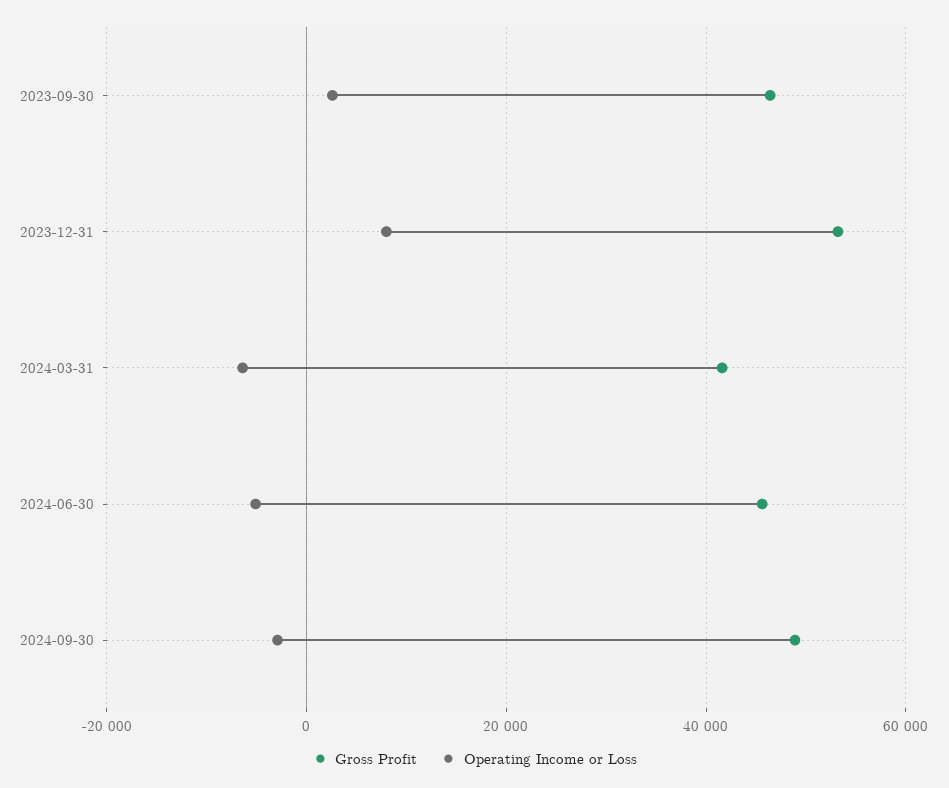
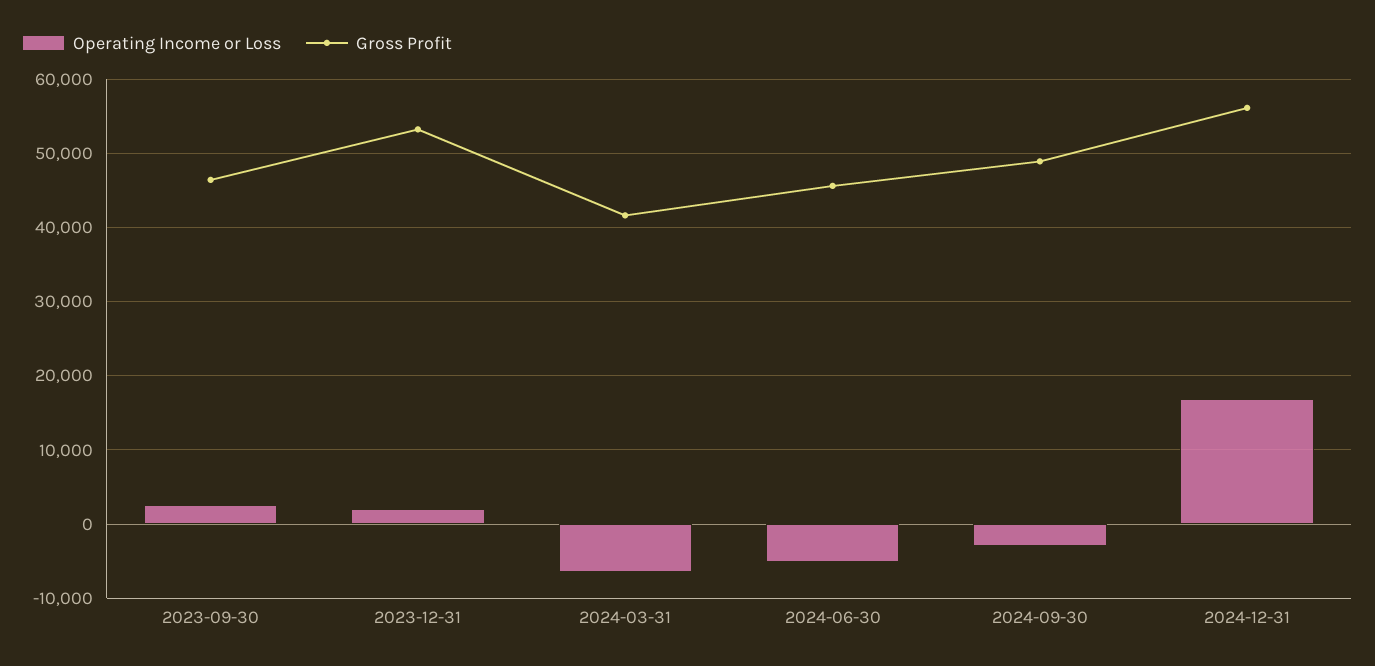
Operating Income or Loss, 2023-12-31: 8000 -> 2000
Operating Income or Loss, 2024-12-31: none -> 17000
Gross Profit, 2024-12-31: none -> 56000

